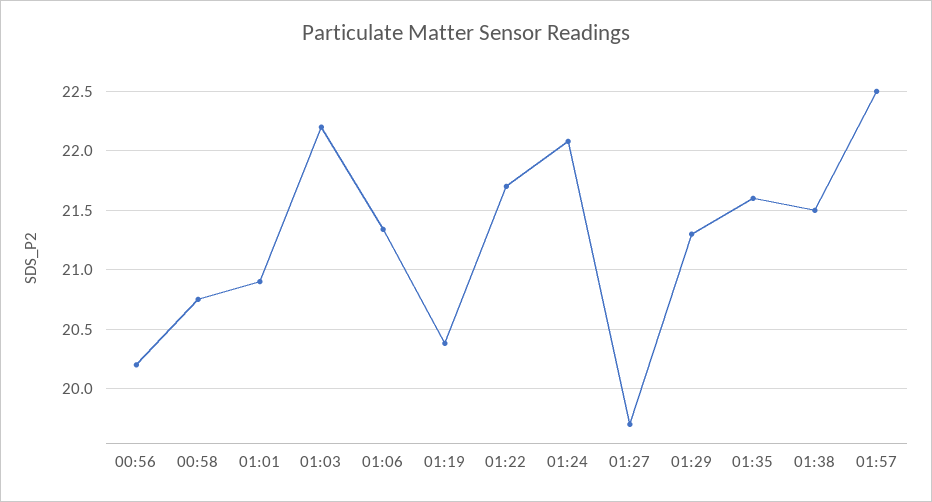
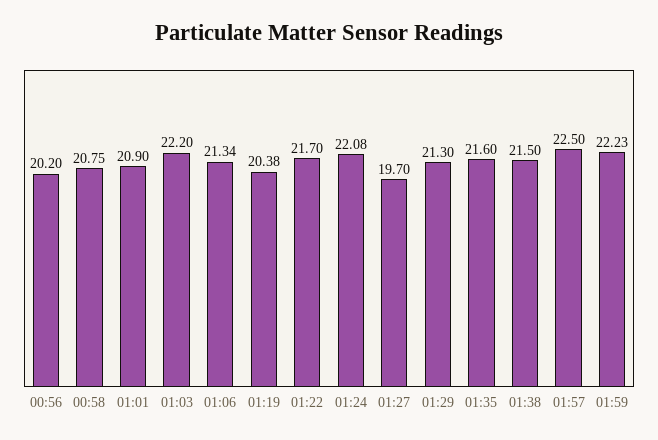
01:59: none -> 22.23

